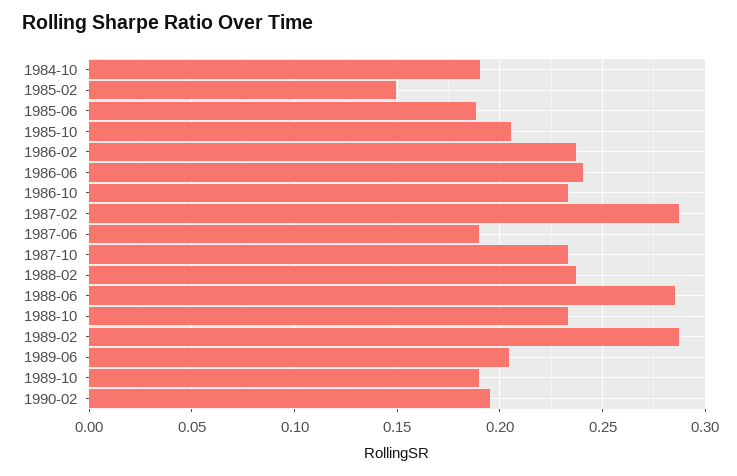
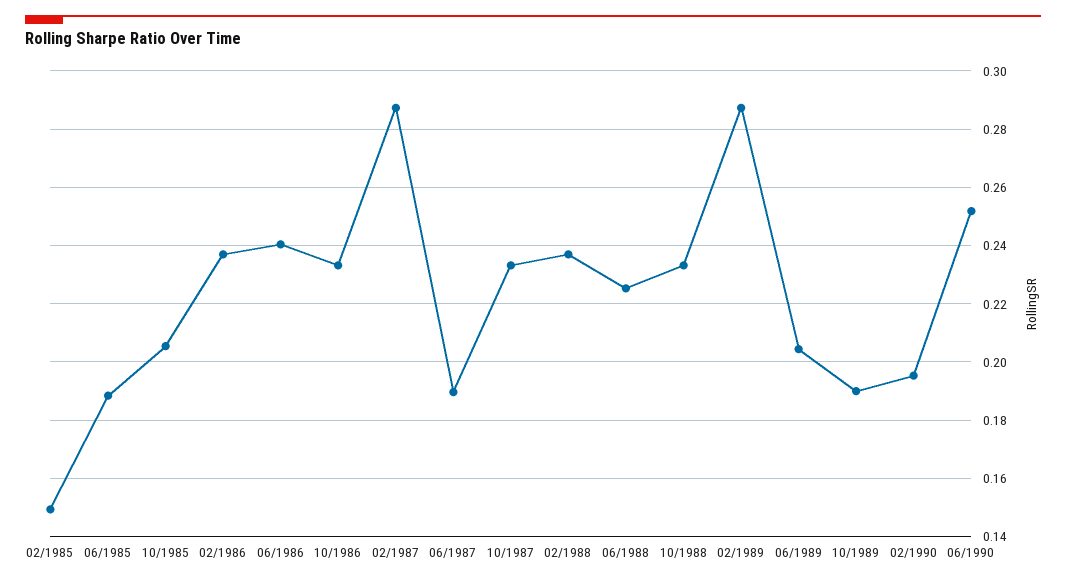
1984-10: 0.19 -> none
1988-06: 0.285 -> 0.225
06/1990: none -> 0.2525

